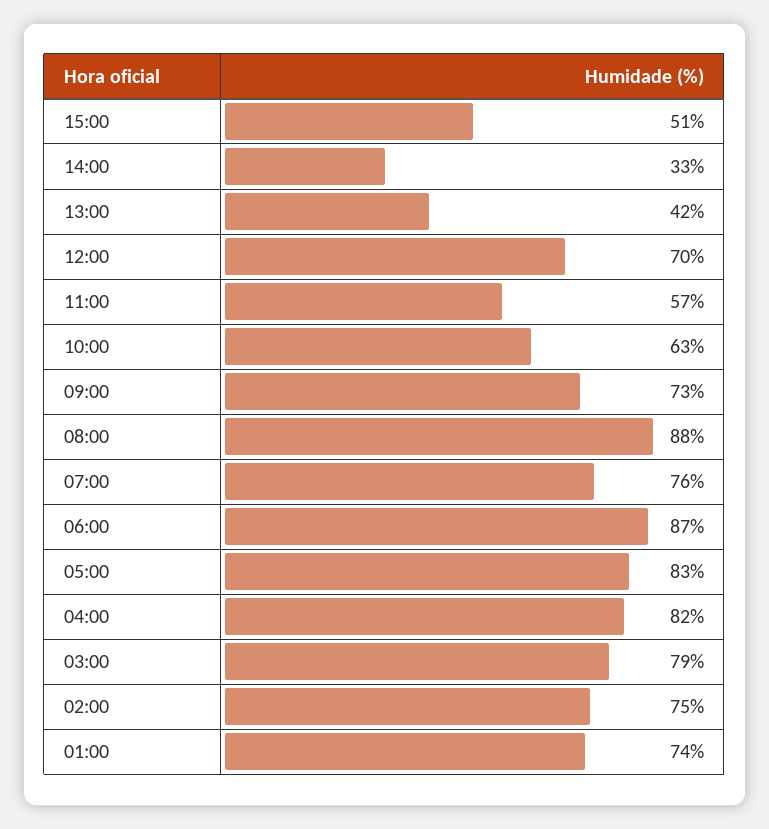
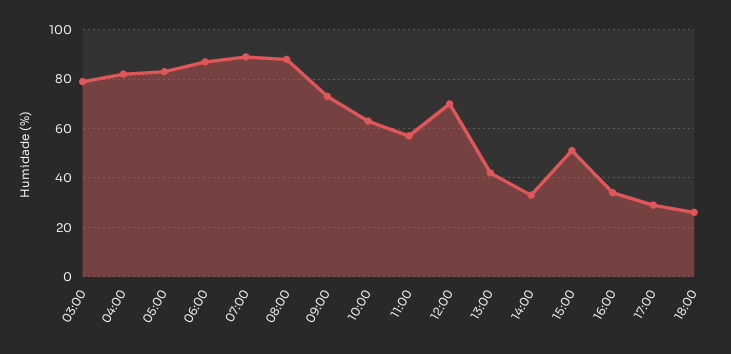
07:00: 76 -> 90
02:00: 75 -> none
01:00: 74 -> none
16:00: none -> 35
17:00: none -> 30
18:00: none -> 25

